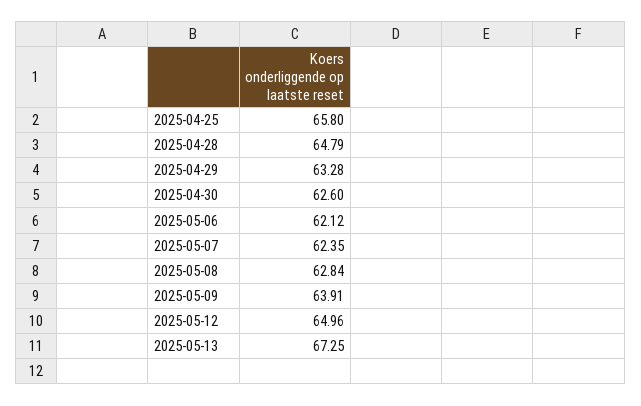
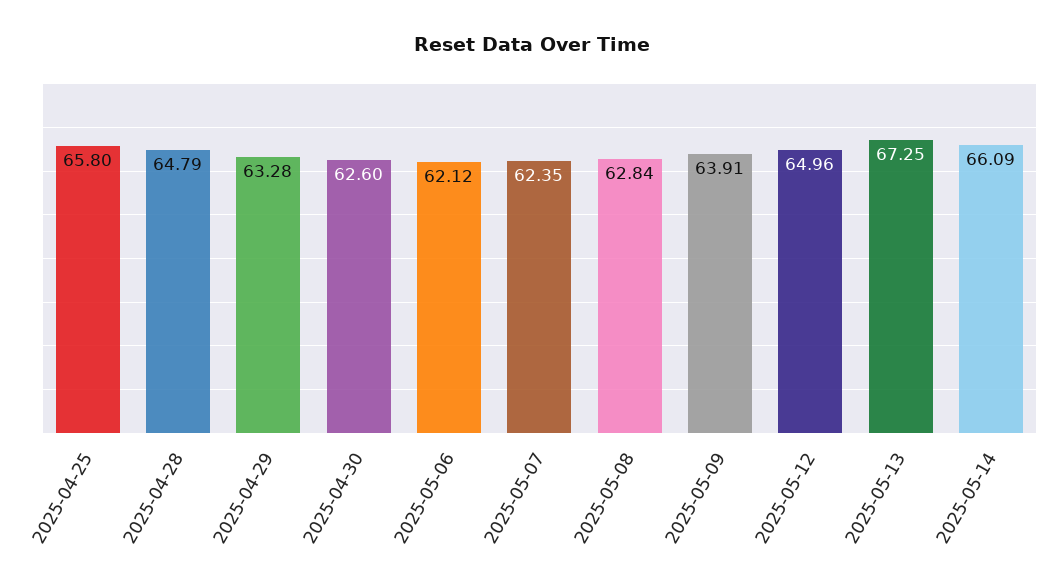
2025-05-14: none -> 66.09

